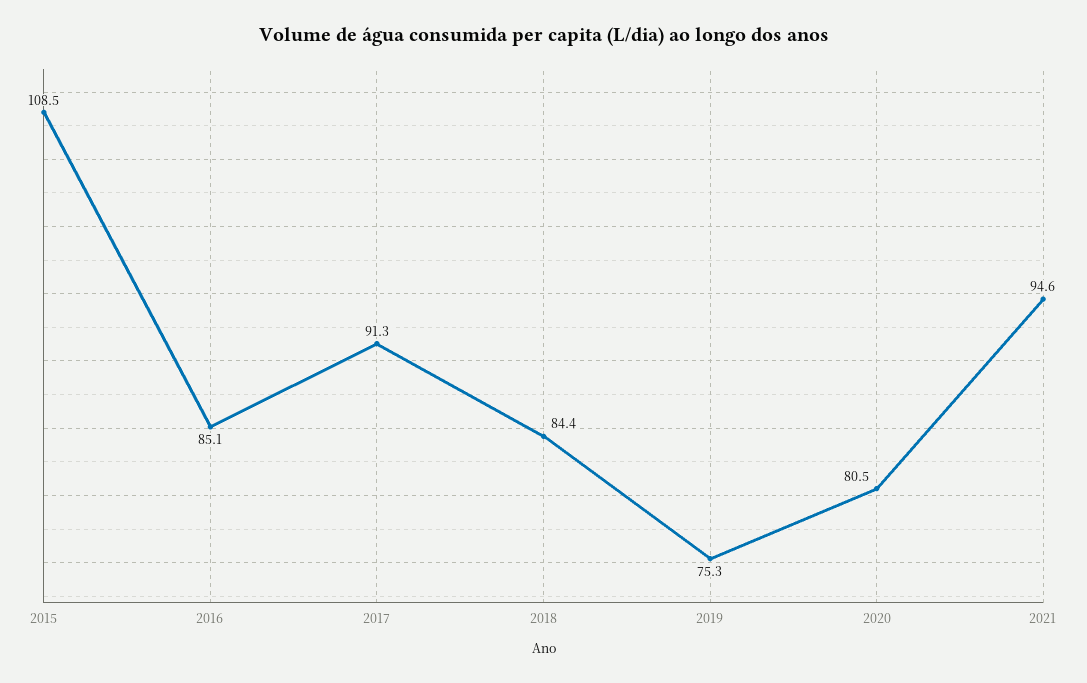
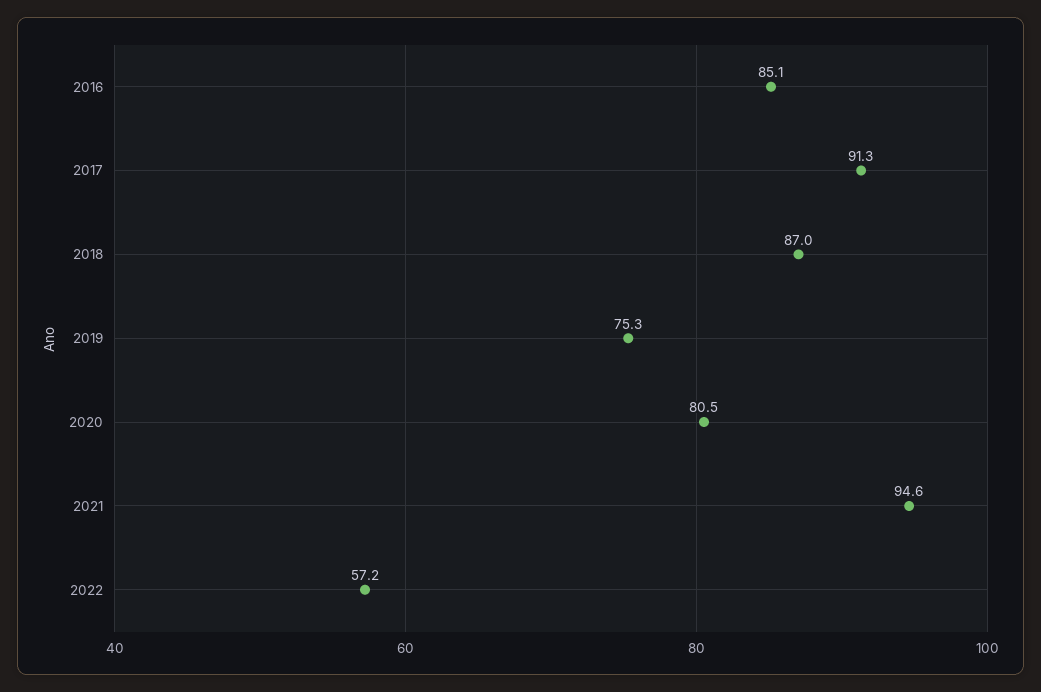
2015: 108.5 -> none
2018: 84.4 -> 87
2022: none -> 57.2

